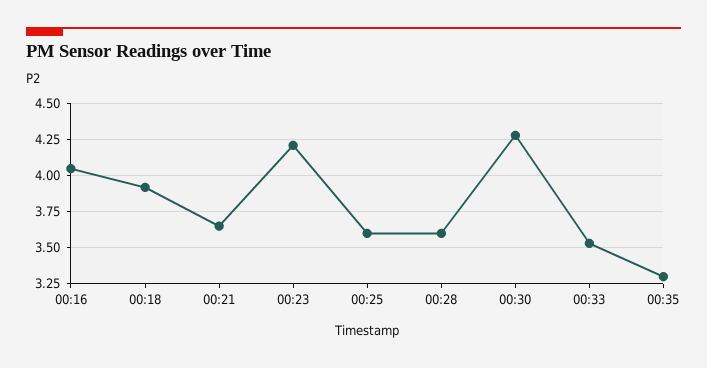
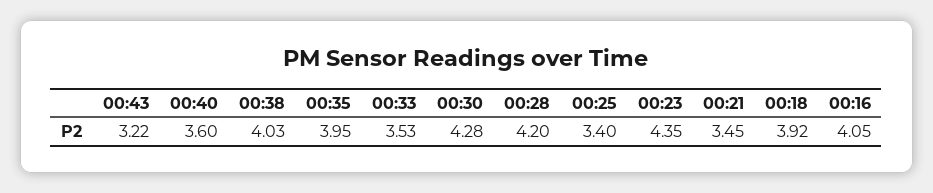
00:21: 3.65 -> 3.45
00:23: 4.2 -> 4.35
00:25: 3.6 -> 3.4
00:28: 3.6 -> 4.2
00:35: 3.3 -> 3.95
00:43: none -> 3.22
00:40: none -> 3.6
00:38: none -> 4.03

